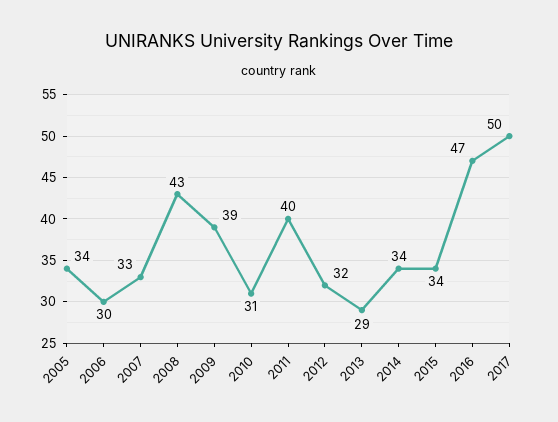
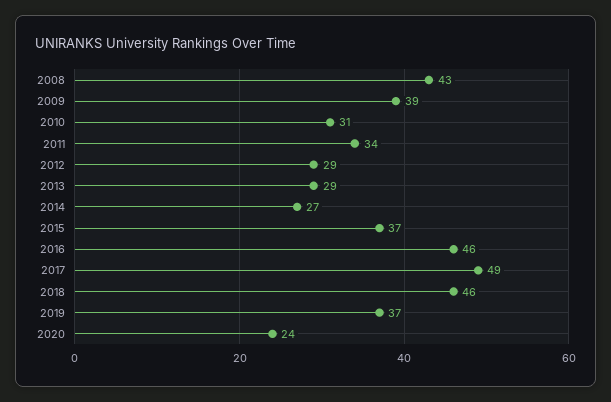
2005: 34 -> none
2006: 30 -> none
2007: 33 -> none
2011: 40 -> 34
2012: 32 -> 29
2014: 34 -> 27
2015: 34 -> 37
2016: 47 -> 46
2017: 50 -> 49
2018: none -> 46
2019: none -> 37
2020: none -> 24

